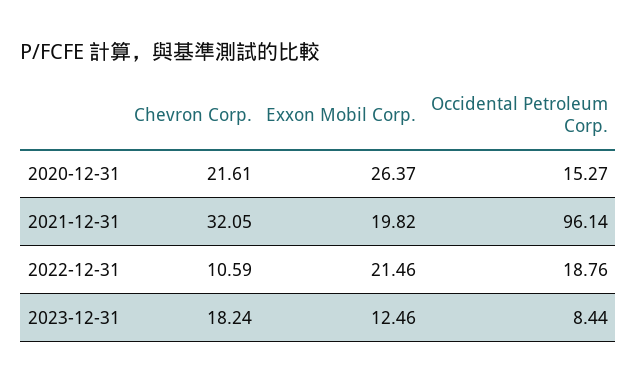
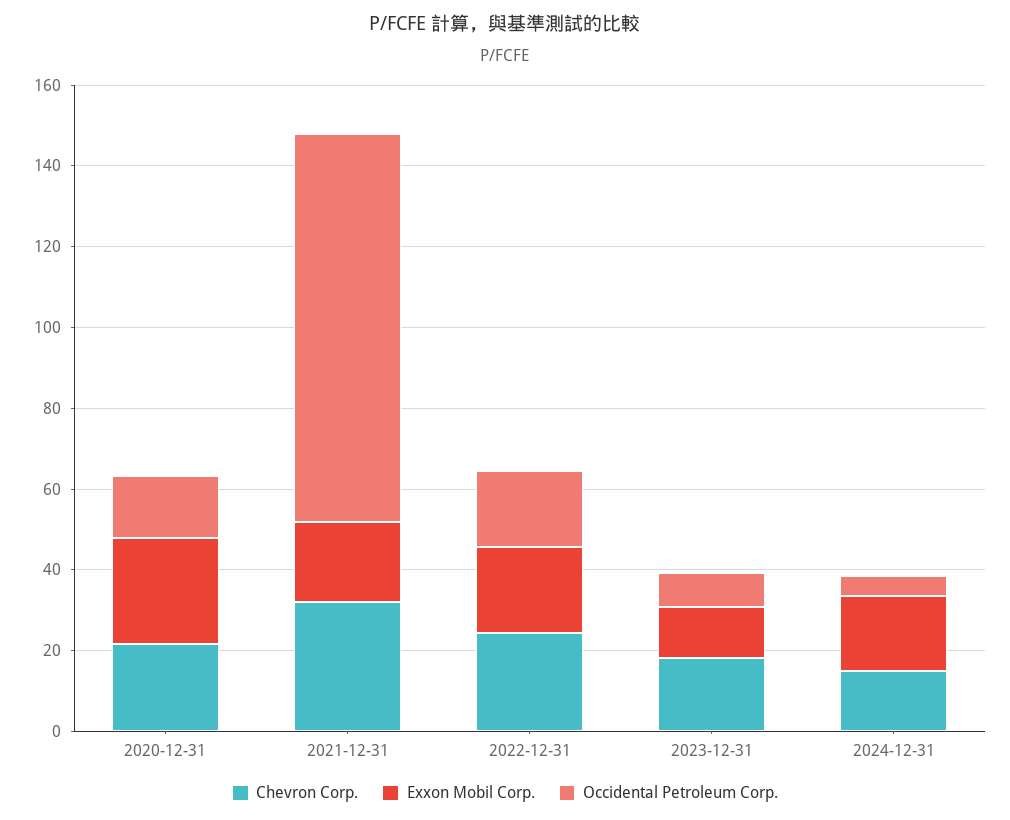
Chevron Corp., 2022-12-31: 10.59 -> 25
Chevron Corp., 2024-12-31: none -> 15
Exxon Mobil Corp., 2024-12-31: none -> 20
Occidental Petroleum Corp., 2024-12-31: none -> 5

